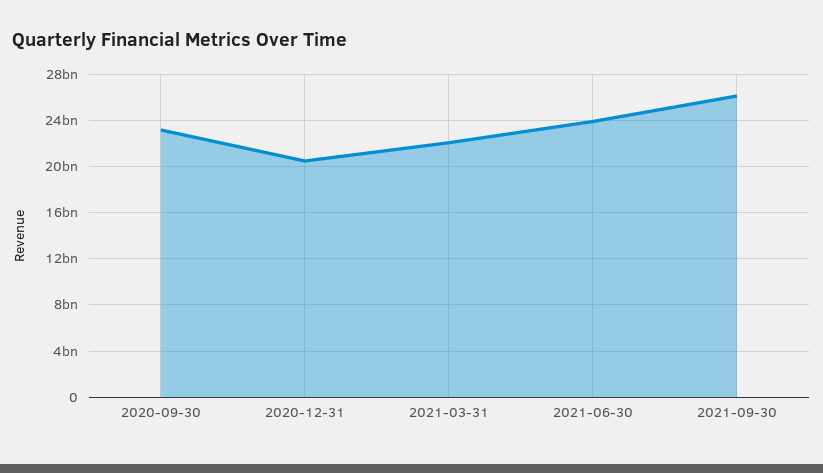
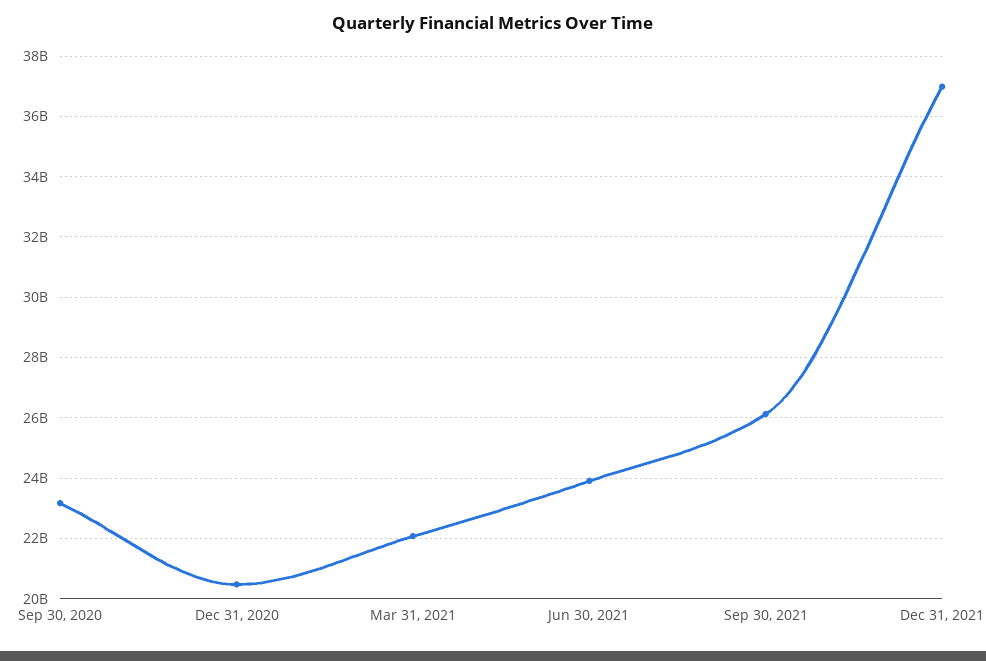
Dec 31, 2021: none -> 37000000000

